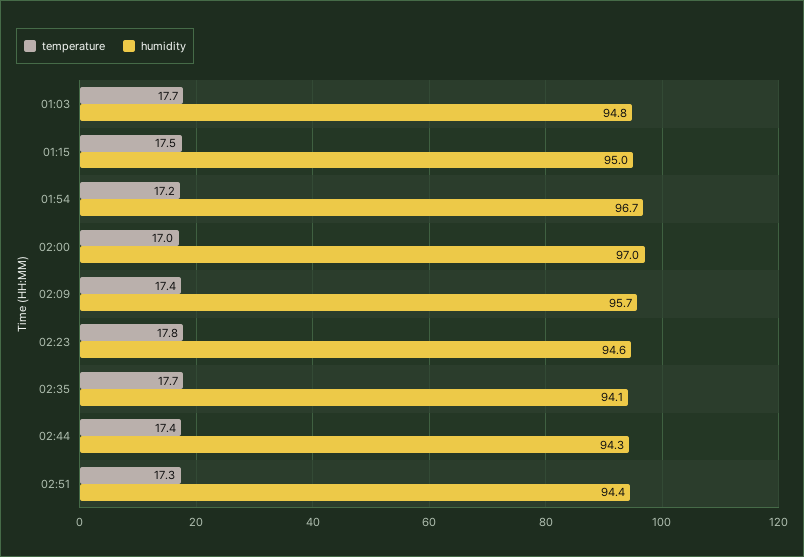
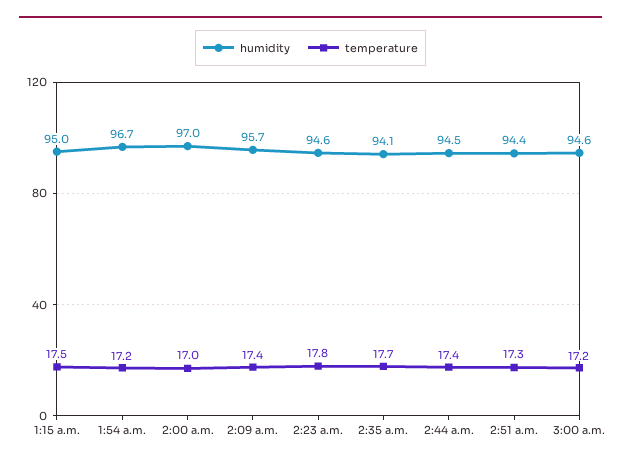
temperature, 01:03: 17.7 -> none
humidity, 01:03: 94.8 -> none
humidity, 02:44: 94.3 -> 94.5
humidity, 3:00 a.m.: none -> 94.6
temperature, 3:00 a.m.: none -> 17.2

